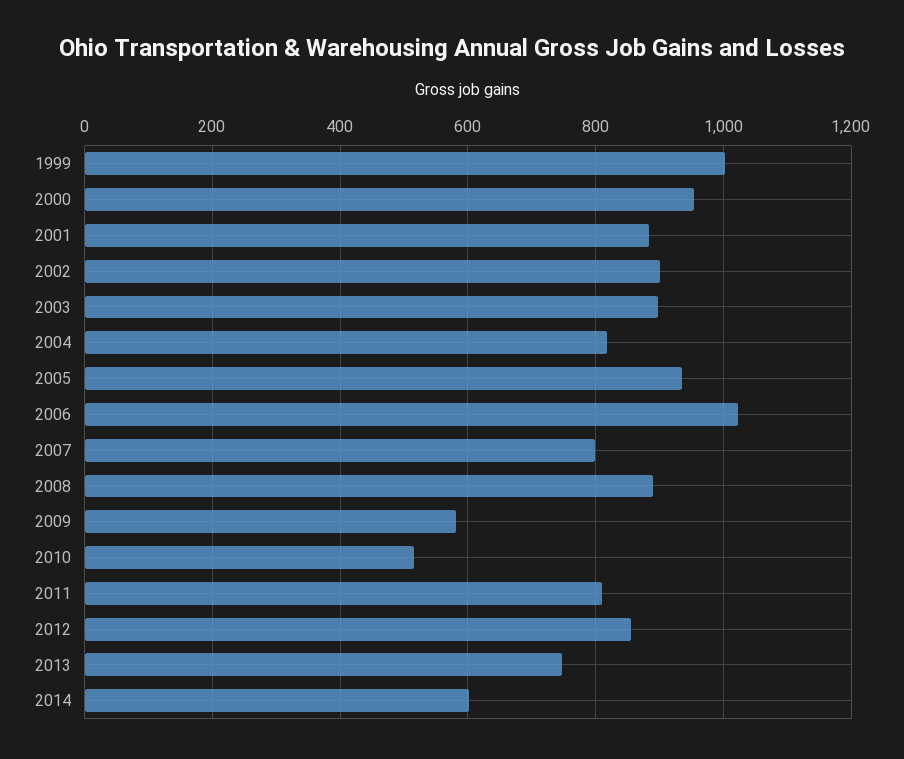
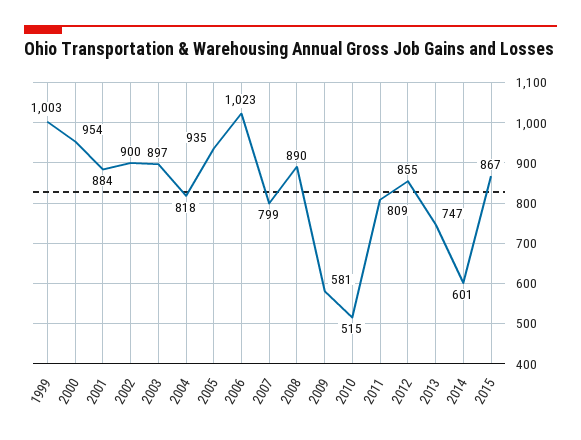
2015: none -> 867

